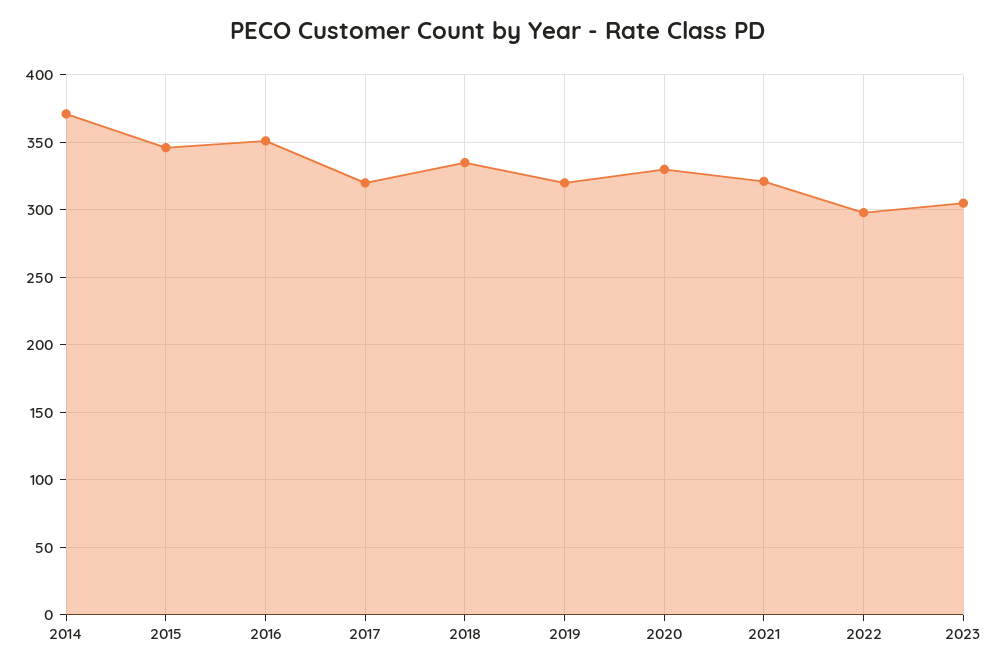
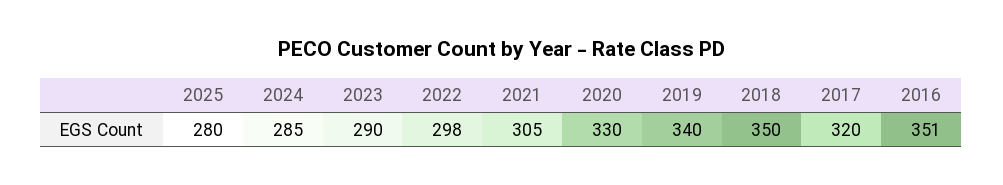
2014: 370 -> none
2015: 345 -> none
2018: 335 -> 350
2019: 320 -> 340
2021: 320 -> 305
2023: 305 -> 290
2025: none -> 280
2024: none -> 285

